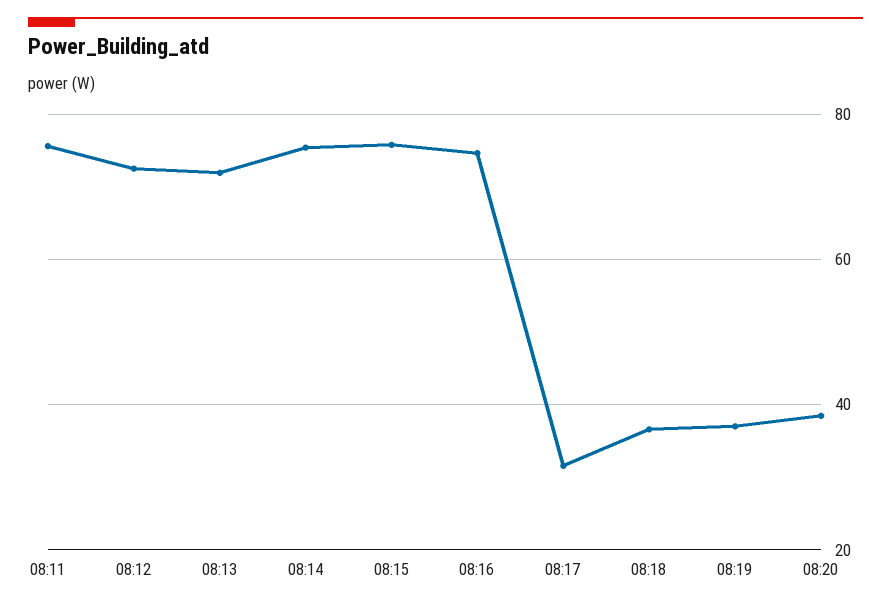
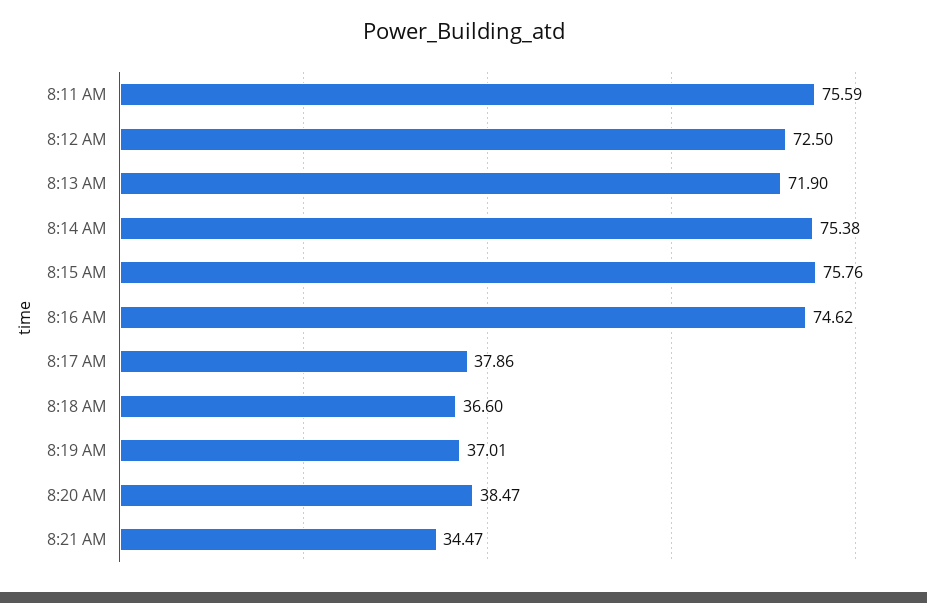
08:17: 32 -> 37.86
8:21 AM: none -> 34.47

